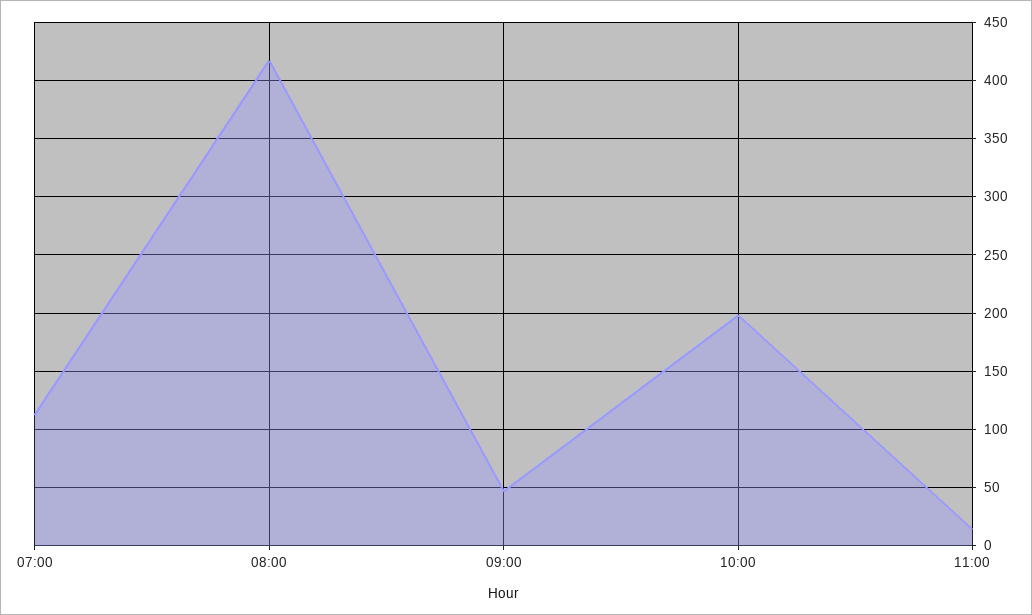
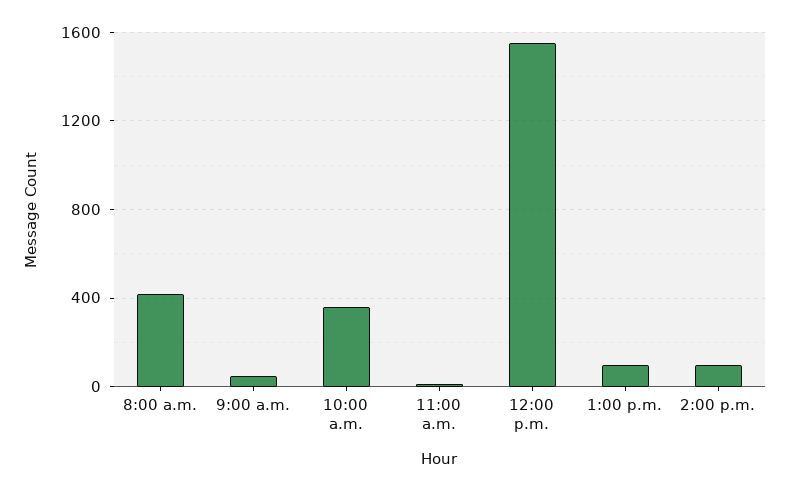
07:00: 110 -> none
10:00: 200 -> 350
12:00 p.m.: none -> 1550
1:00 p.m.: none -> 100
2:00 p.m.: none -> 100

